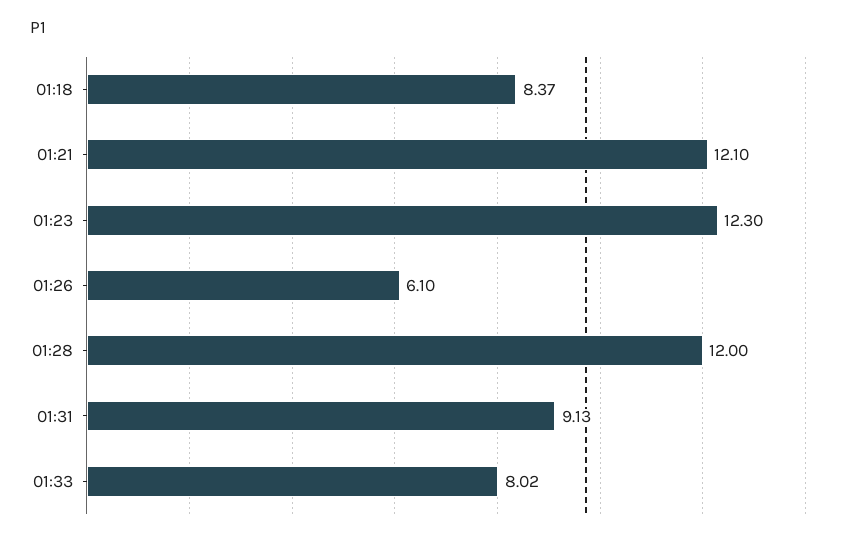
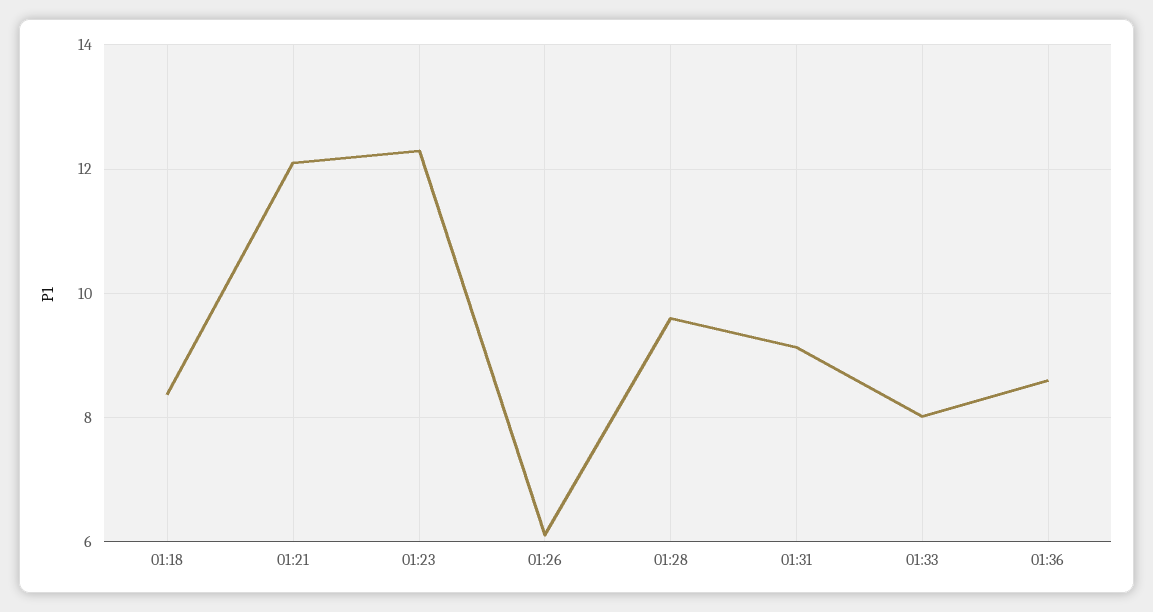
01:28: 12 -> 9.6
01:36: none -> 8.6

